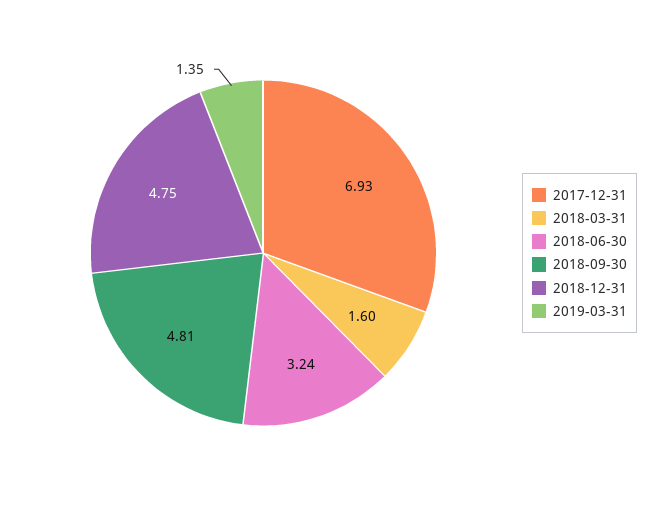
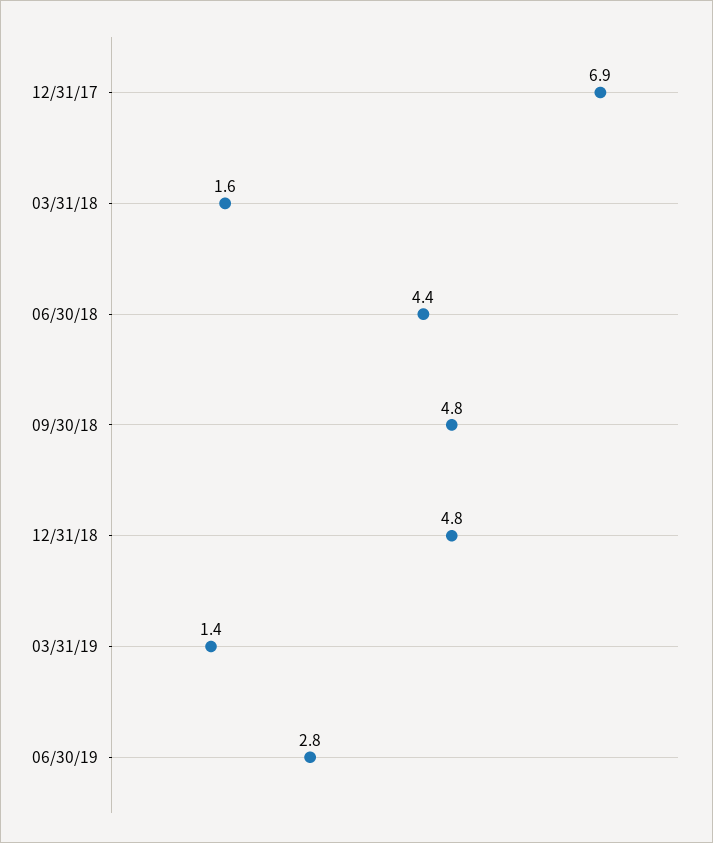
2018-06-30: 3.24 -> 4.4
06/30/19: none -> 2.8

